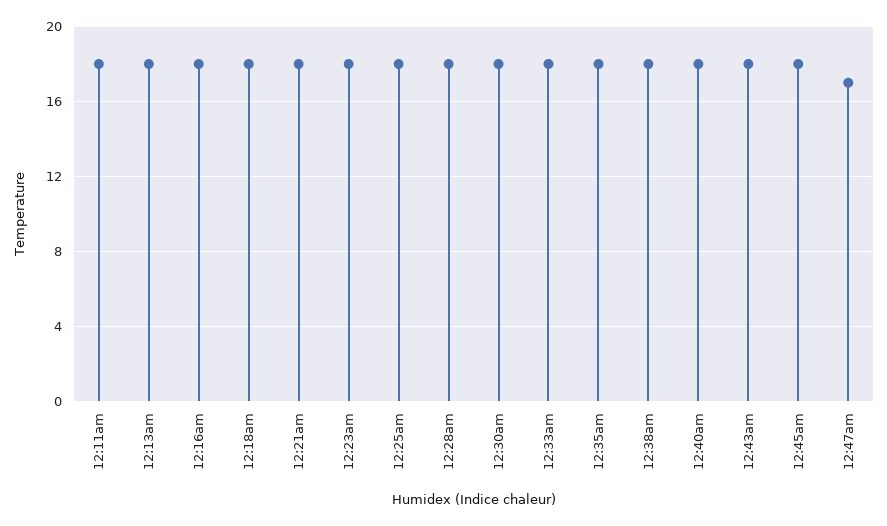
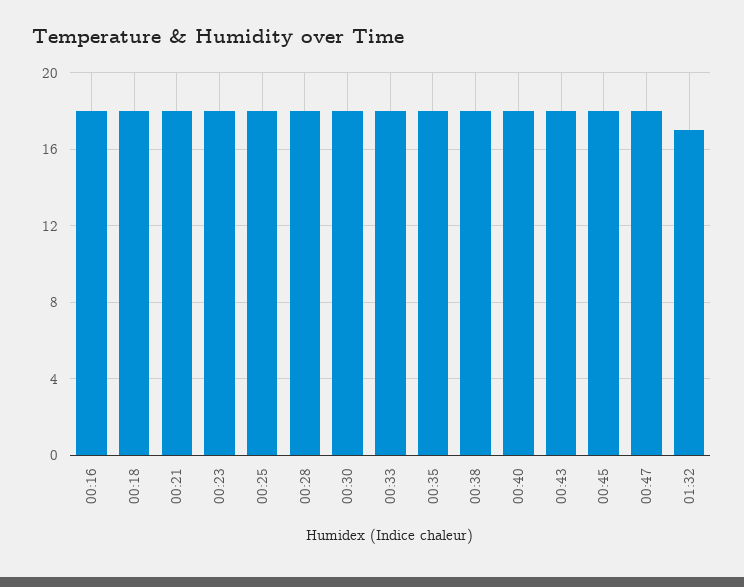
12:11am: 18 -> none
12:13am: 18 -> none
12:47am: 17 -> 18
01:32: none -> 17

